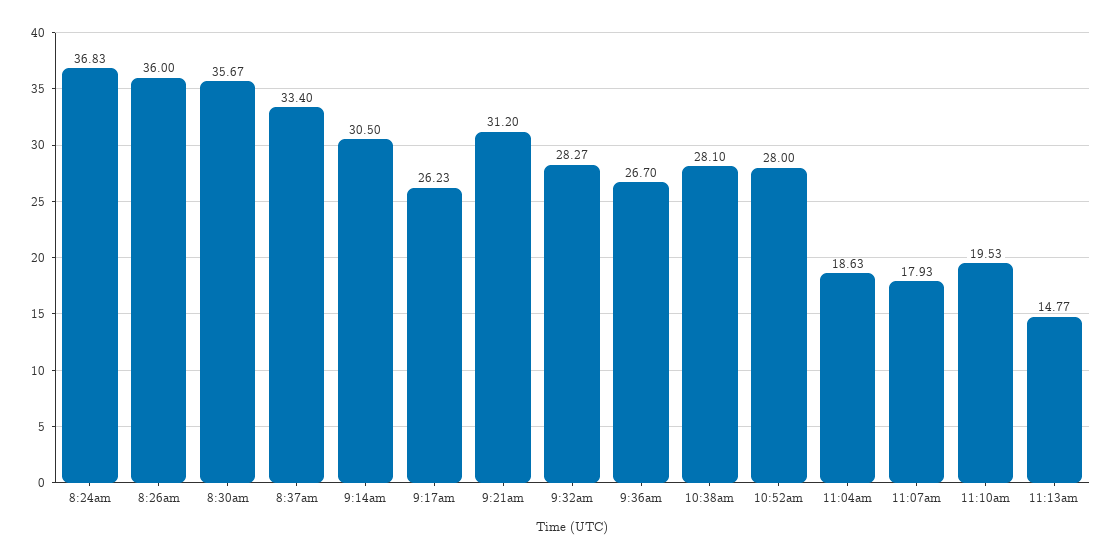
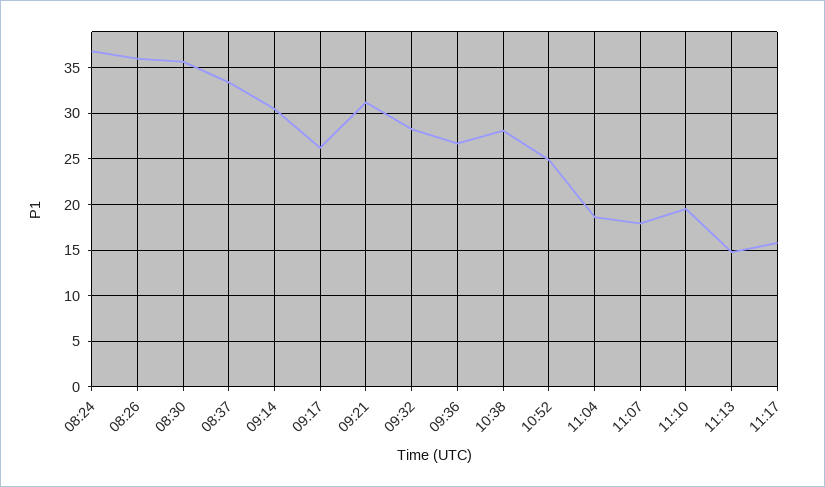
10:52am: 28 -> 25
11:17: none -> 16

